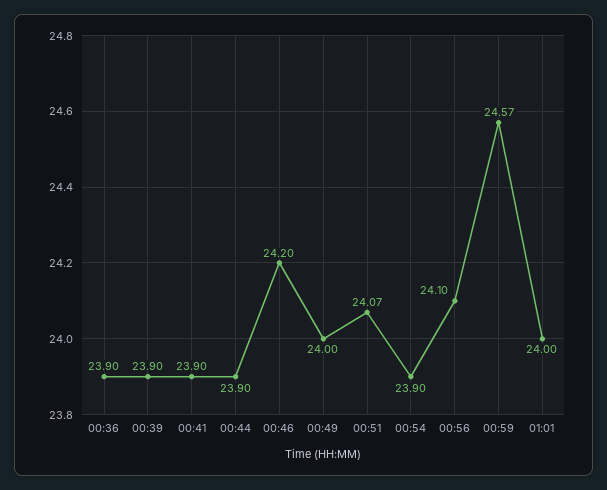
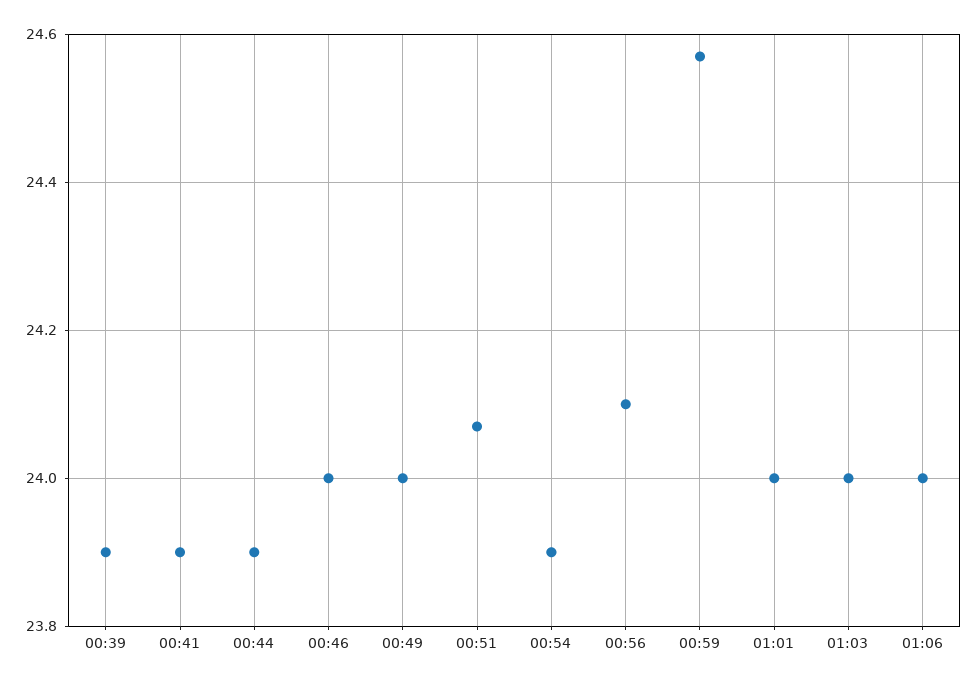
00:36: 23.9 -> none
00:46: 24.2 -> 24
01:03: none -> 24
01:06: none -> 24

